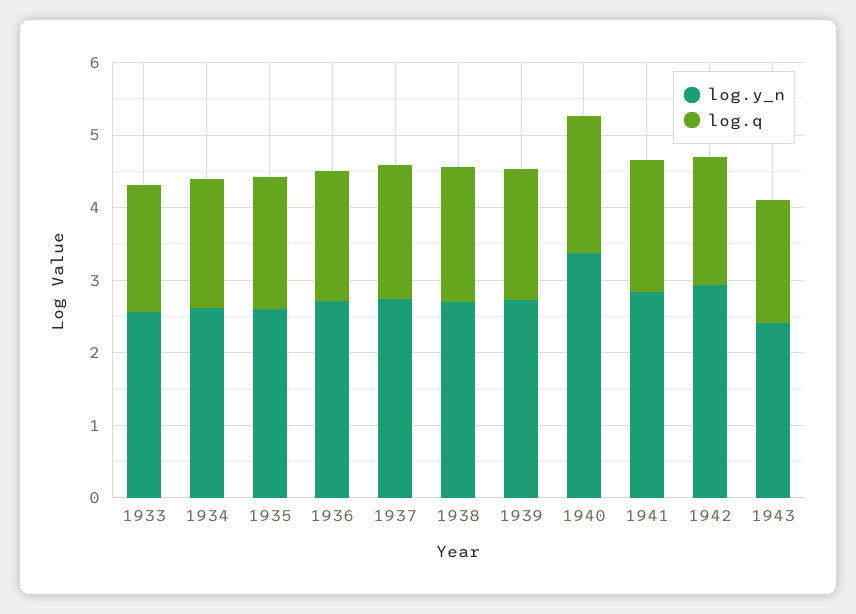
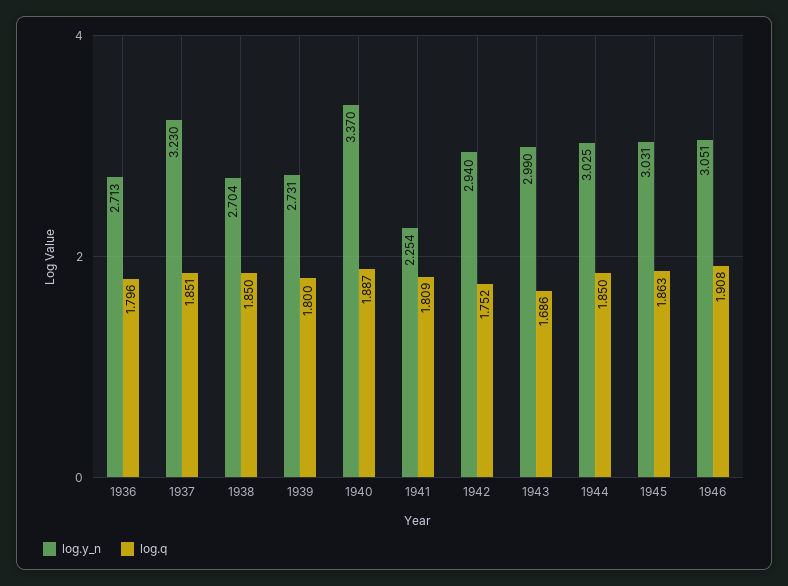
log.y_n, 1933: 2.6 -> none
log.q, 1933: 1.8 -> none
log.y_n, 1934: 2.6 -> none
log.q, 1934: 1.8 -> none
log.y_n, 1935: 2.6 -> none
log.q, 1935: 1.8 -> none
log.y_n, 1937: 2.8 -> 3.23
log.y_n, 1941: 2.8 -> 2.254
log.y_n, 1943: 2.4 -> 2.99
log.y_n, 1944: none -> 3.025
log.q, 1944: none -> 1.85
log.y_n, 1945: none -> 3.031
log.q, 1945: none -> 1.863
log.y_n, 1946: none -> 3.051
log.q, 1946: none -> 1.908

